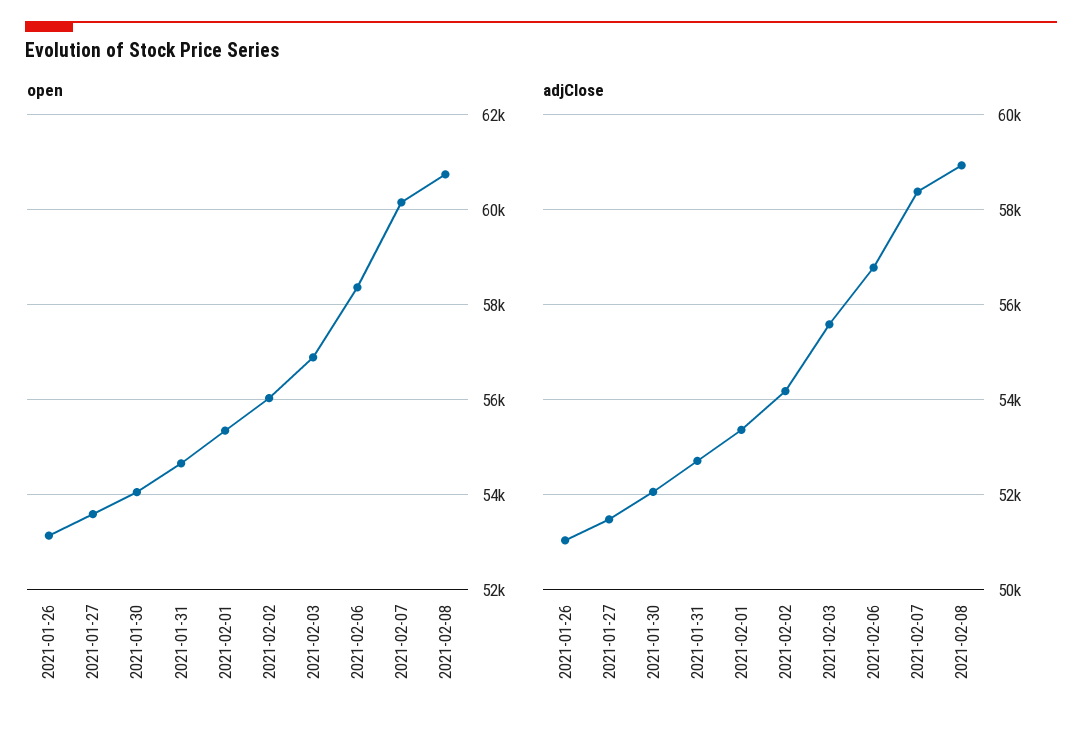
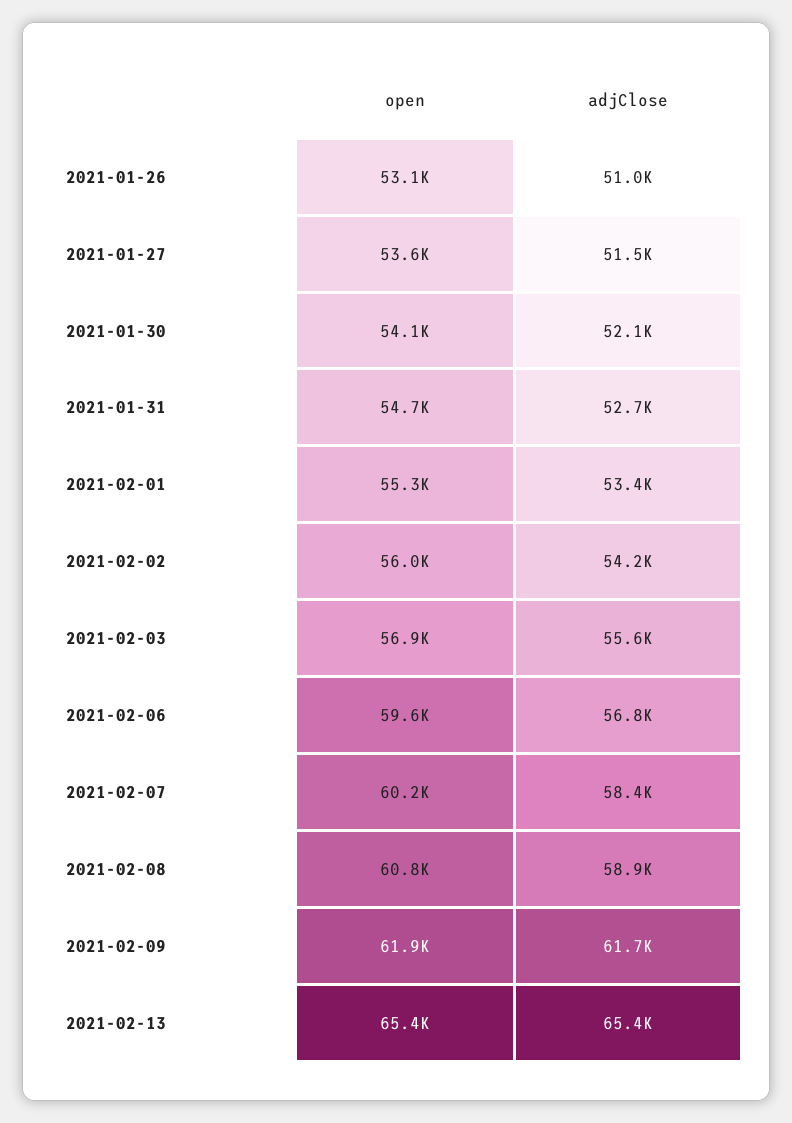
open, 2021-02-06: 58400 -> 59600
open, 2021-02-09: none -> 61900
adjClose, 2021-02-09: none -> 61700
open, 2021-02-13: none -> 65400
adjClose, 2021-02-13: none -> 65400

